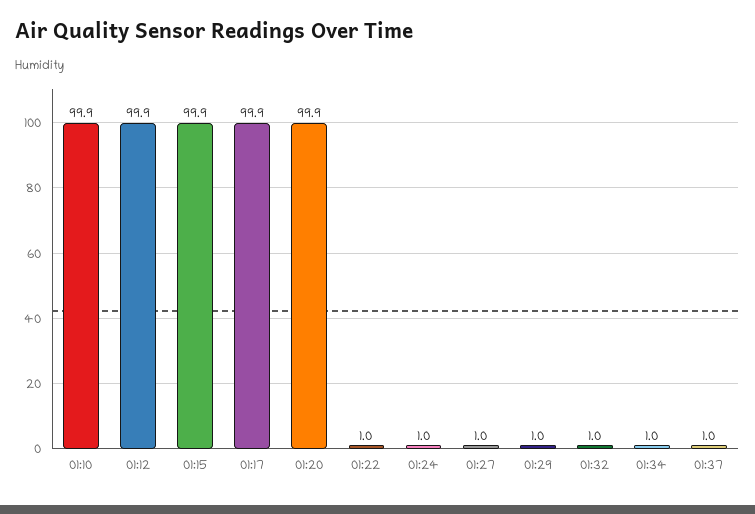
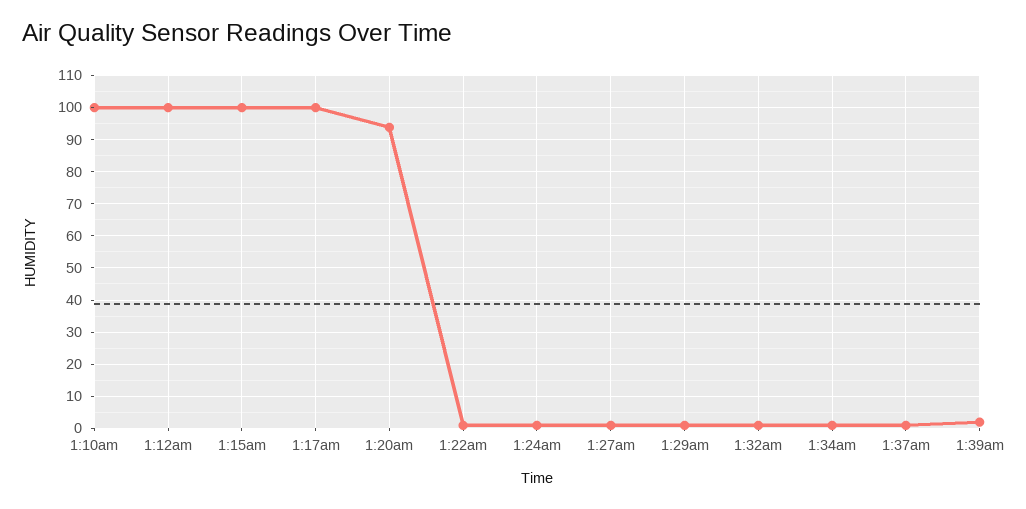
01:20: 99.9 -> 94
1:39am: none -> 2

